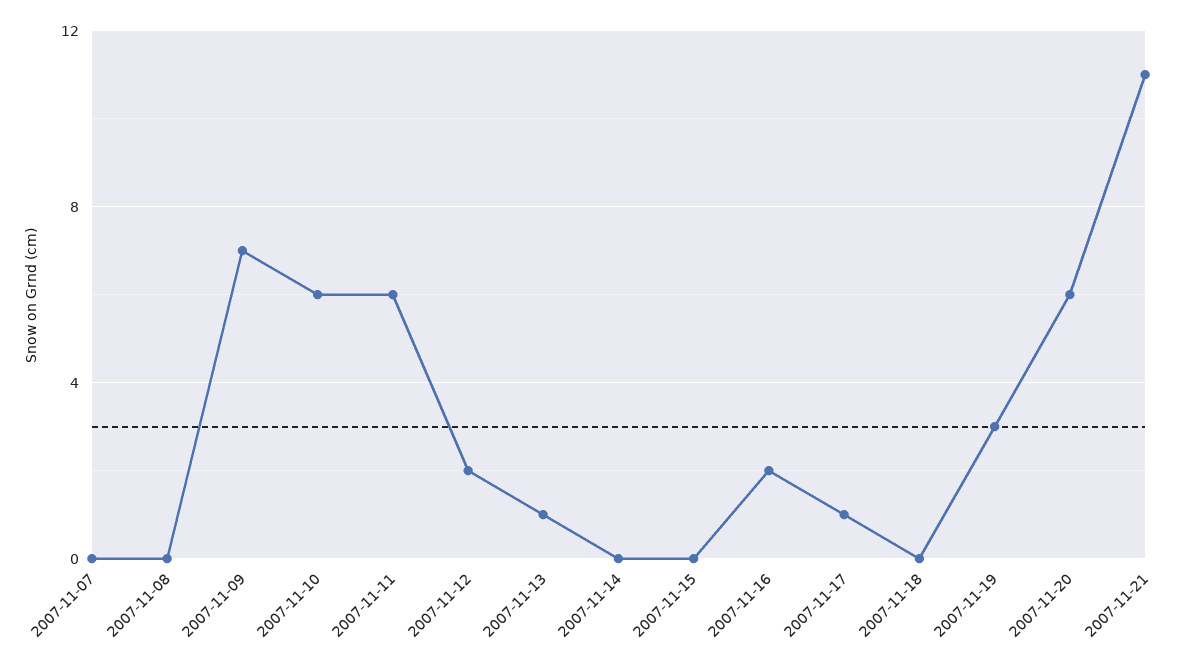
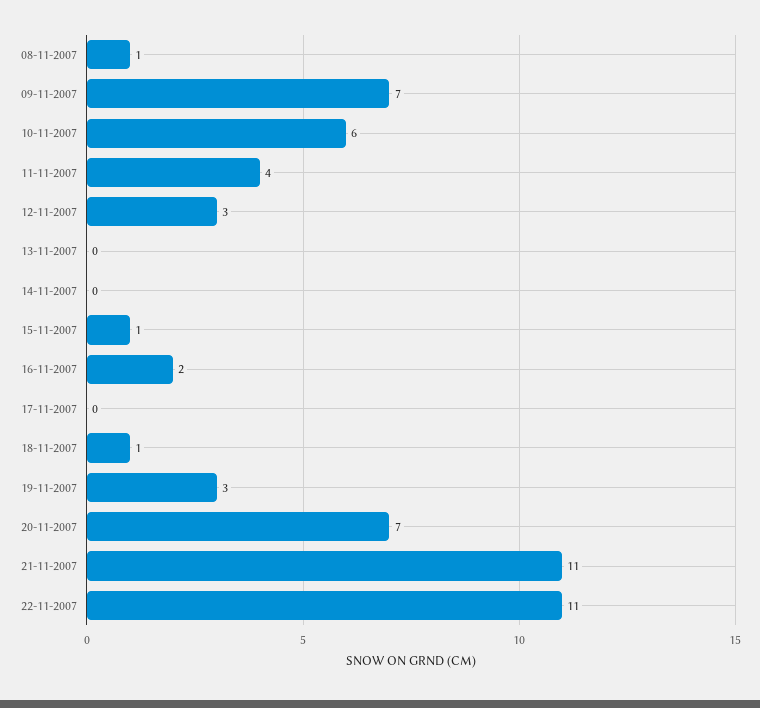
2007-11-07: 0 -> none
2007-11-08: 0 -> 1
2007-11-11: 6 -> 4
2007-11-12: 2 -> 3
2007-11-13: 1 -> 0
2007-11-15: 0 -> 1
2007-11-17: 1 -> 0
2007-11-18: 0 -> 1
2007-11-20: 6 -> 7
22-11-2007: none -> 11

